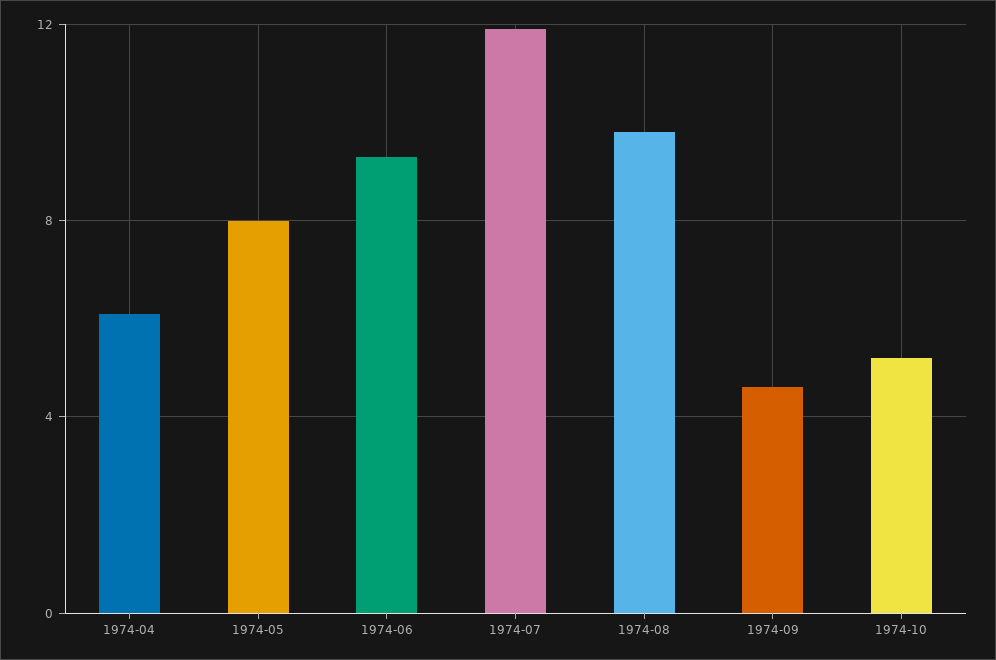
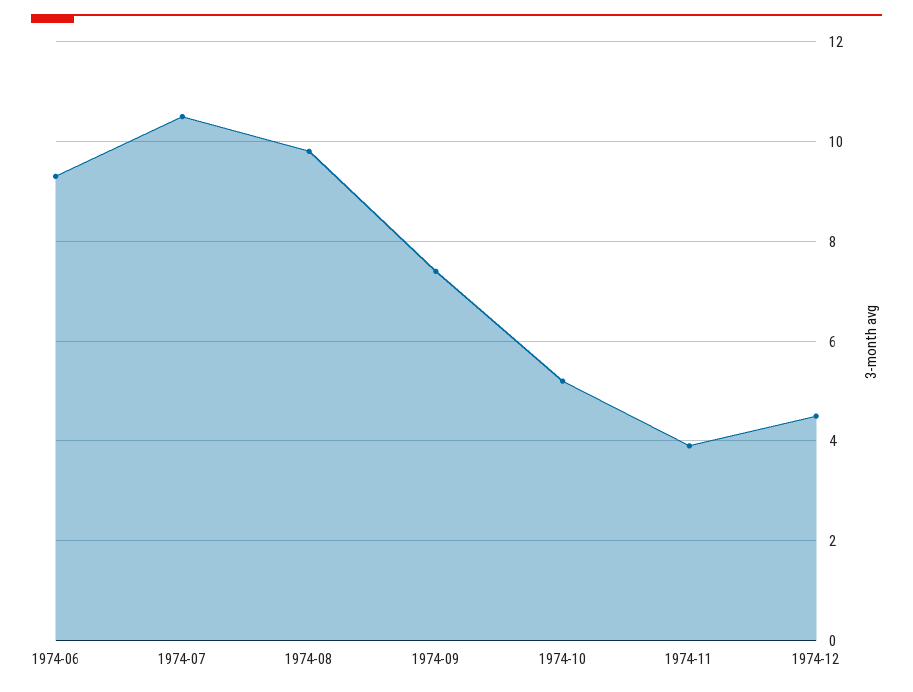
1974-04: 6 -> none
1974-05: 8 -> none
1974-07: 12 -> 10.5
1974-09: 4.5 -> 7.5
1974-11: none -> 4
1974-12: none -> 4.5

